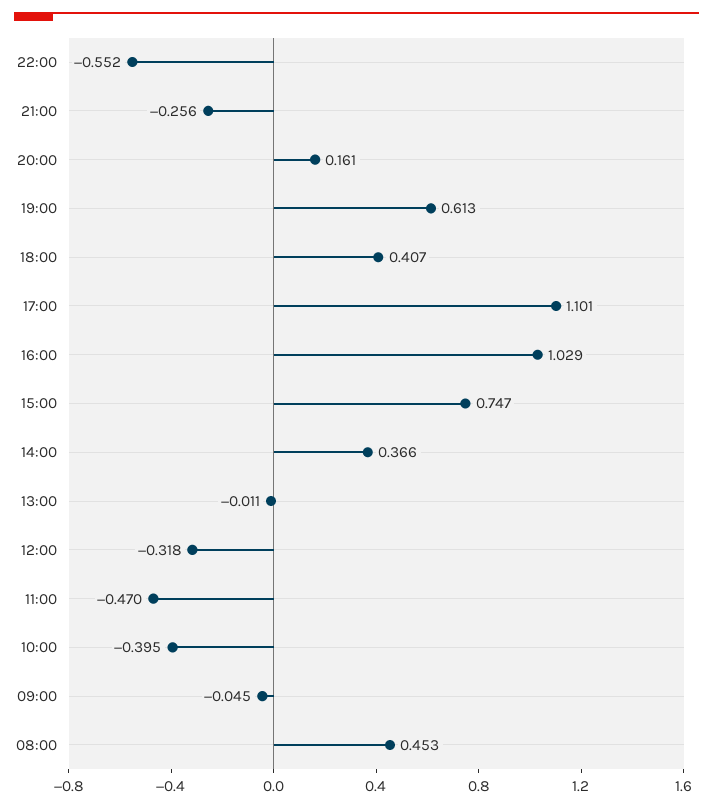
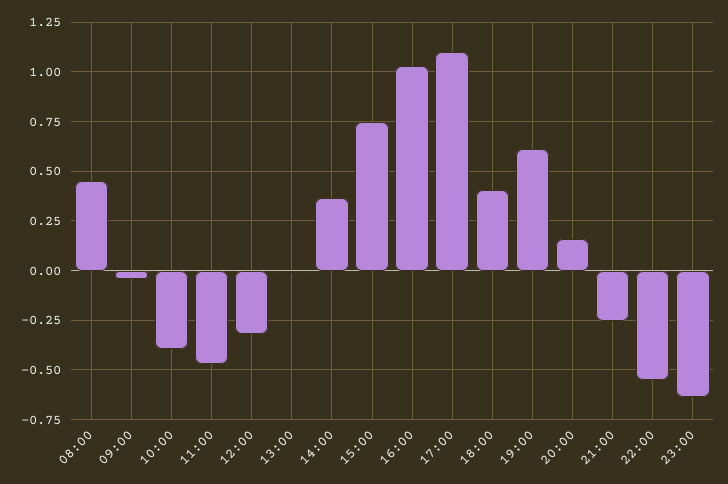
23:00: none -> -0.65

